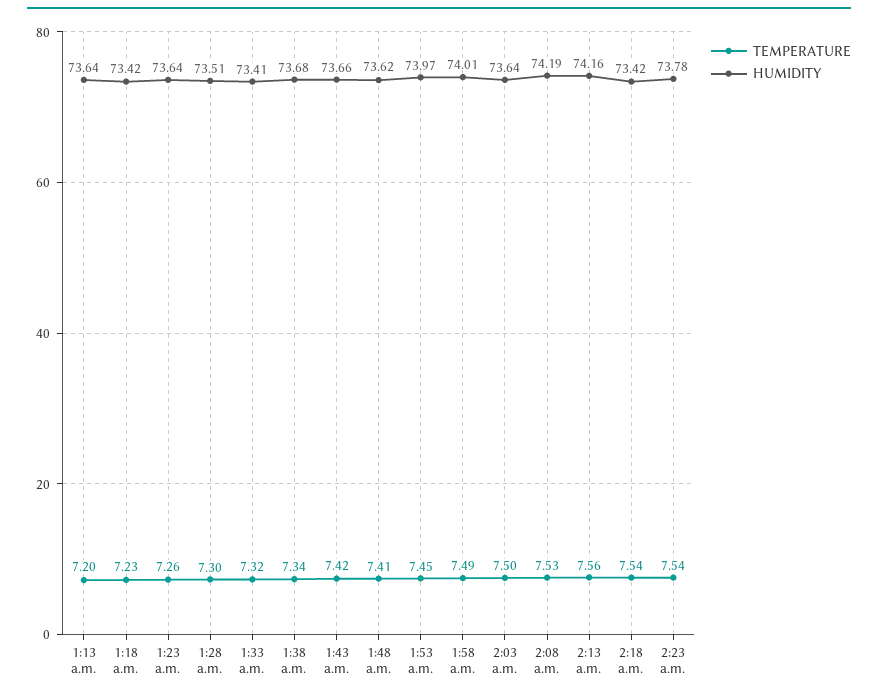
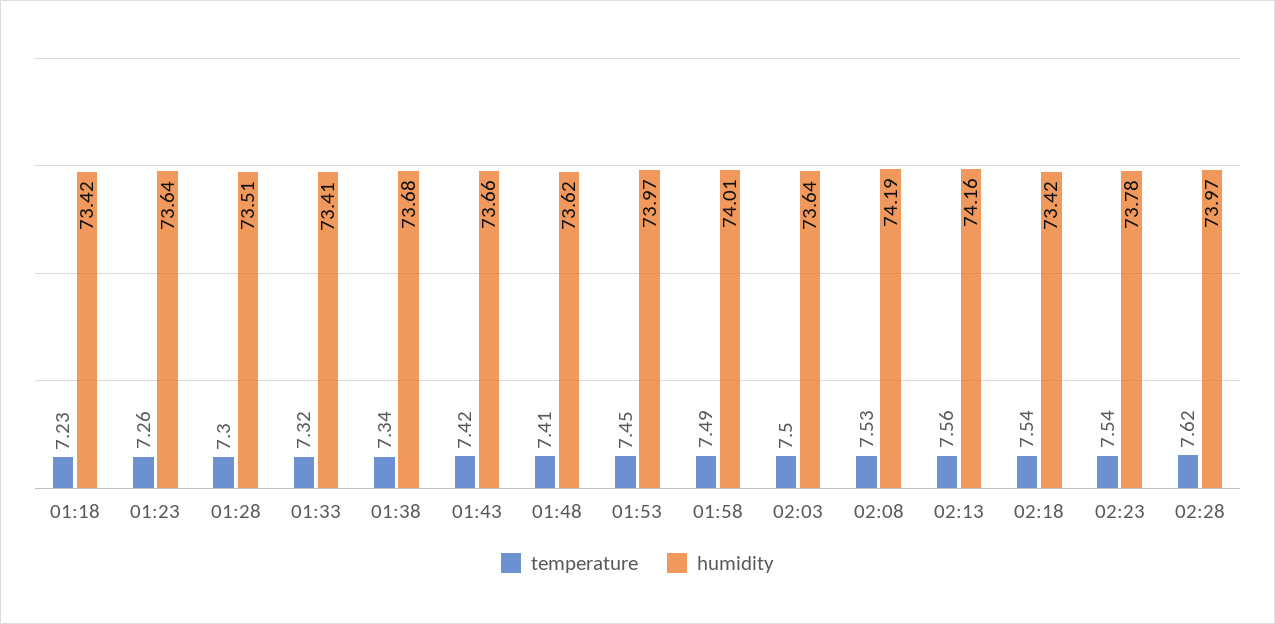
TEMPERATURE, 1:13 a.m.: 7.2 -> none
HUMIDITY, 1:13 a.m.: 73.64 -> none
TEMPERATURE, 02:28: none -> 7.62
HUMIDITY, 02:28: none -> 73.97

